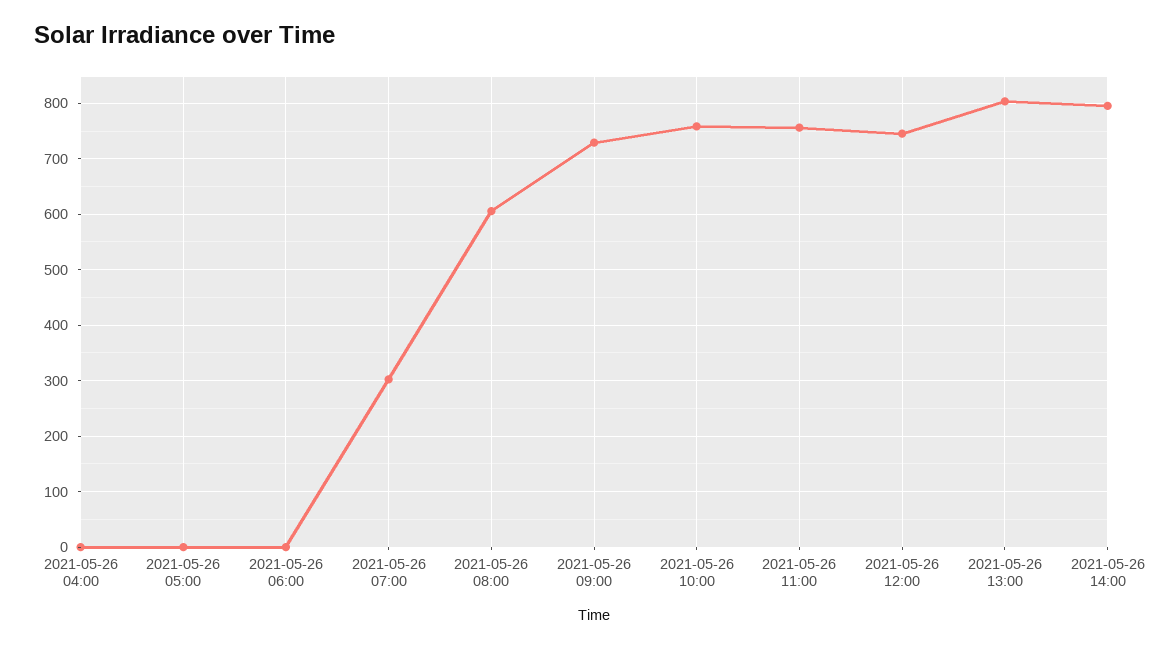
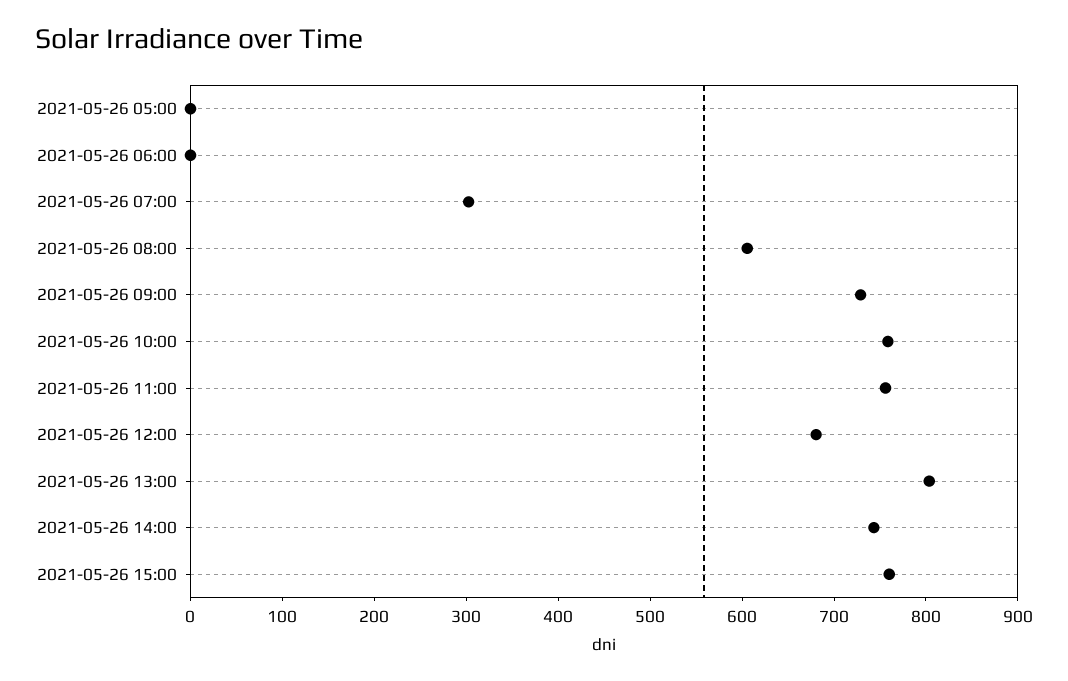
2021-05-26 04:00: 0 -> none
2021-05-26 12:00: 740 -> 680
2021-05-26 14:00: 800 -> 740
2021-05-26 15:00: none -> 760

